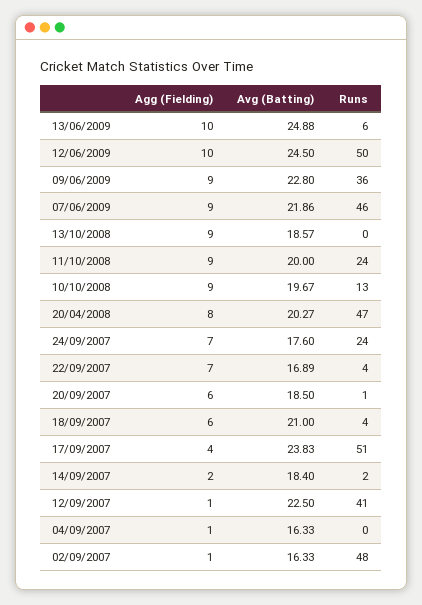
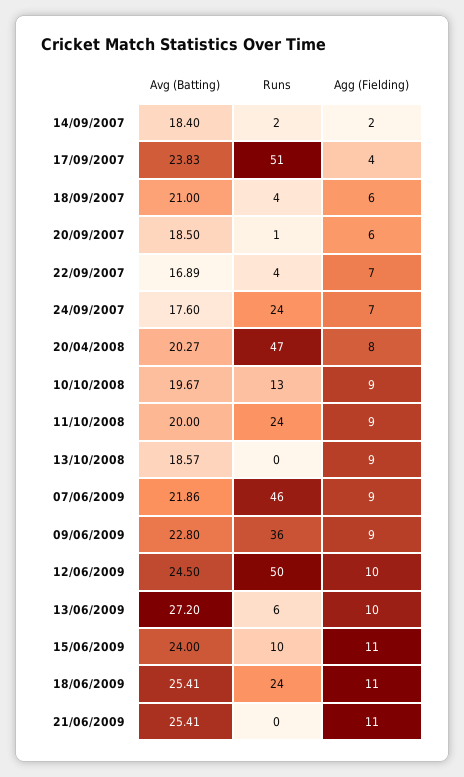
Avg (Batting), 13/06/2009: 24.88 -> 27.2
Agg (Fielding), 12/09/2007: 1 -> none
Avg (Batting), 12/09/2007: 22.5 -> none
Runs, 12/09/2007: 41 -> none
Agg (Fielding), 04/09/2007: 1 -> none
Avg (Batting), 04/09/2007: 16.33 -> none
Runs, 04/09/2007: 0 -> none
Agg (Fielding), 02/09/2007: 1 -> none
Avg (Batting), 02/09/2007: 16.33 -> none
Runs, 02/09/2007: 48 -> none
Avg (Batting), 15/06/2009: none -> 24
Runs, 15/06/2009: none -> 10
Agg (Fielding), 15/06/2009: none -> 11
Avg (Batting), 18/06/2009: none -> 25.41
Runs, 18/06/2009: none -> 24
Agg (Fielding), 18/06/2009: none -> 11
Avg (Batting), 21/06/2009: none -> 25.41
Runs, 21/06/2009: none -> 0
Agg (Fielding), 21/06/2009: none -> 11

